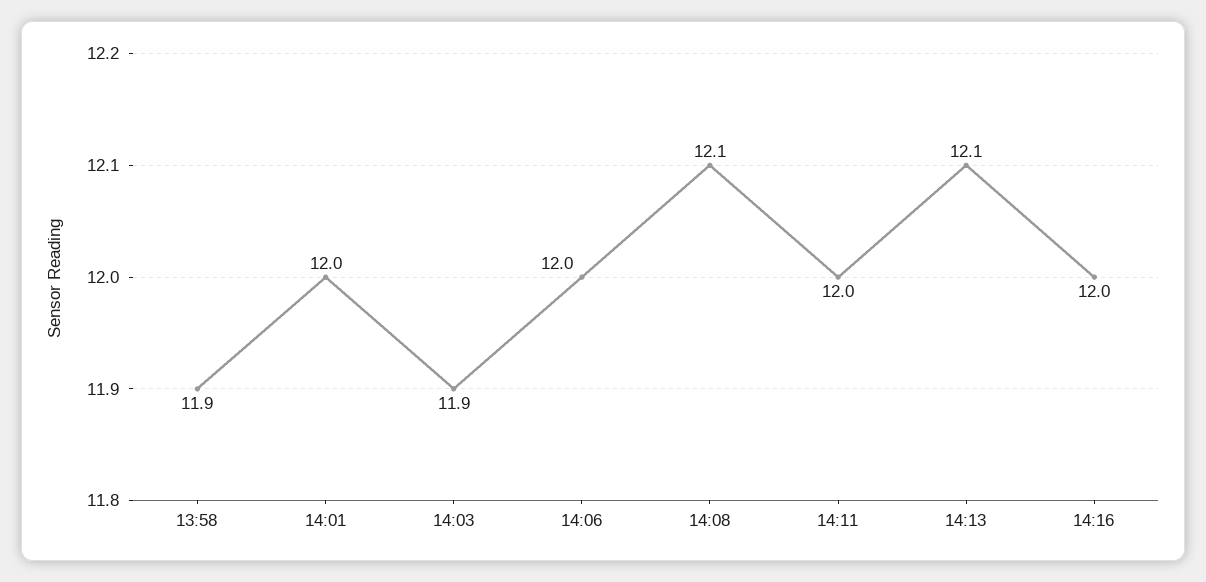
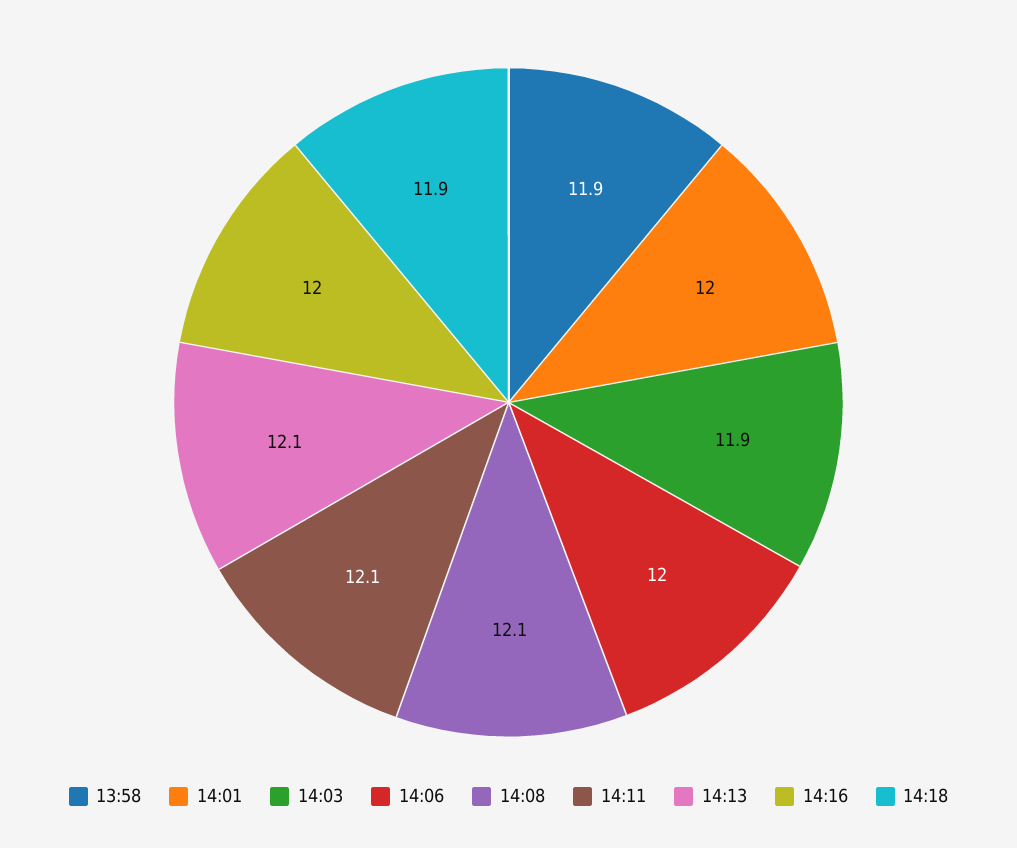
14:11: 12 -> 12.1
14:18: none -> 11.9

